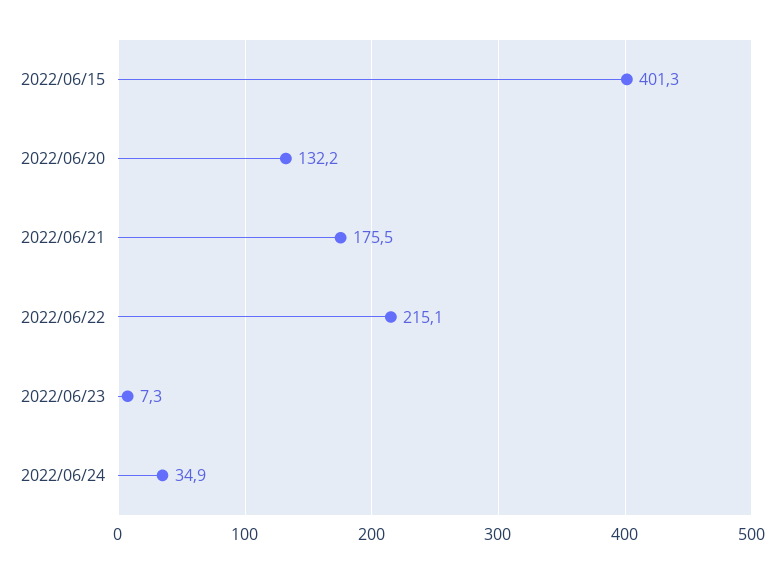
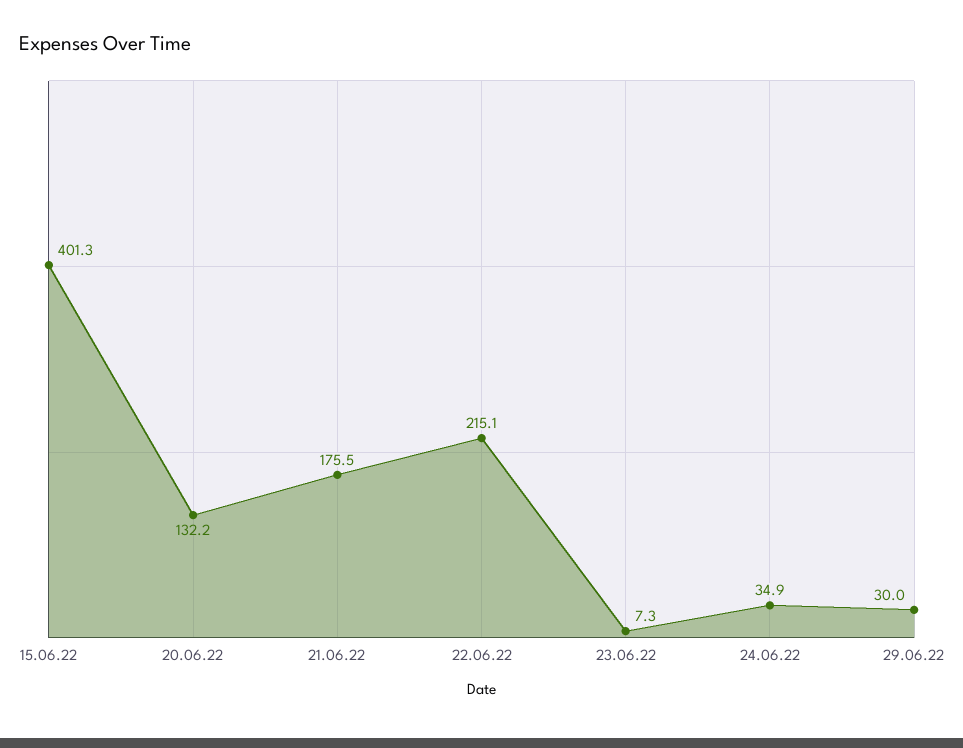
29.06.22: none -> 30

